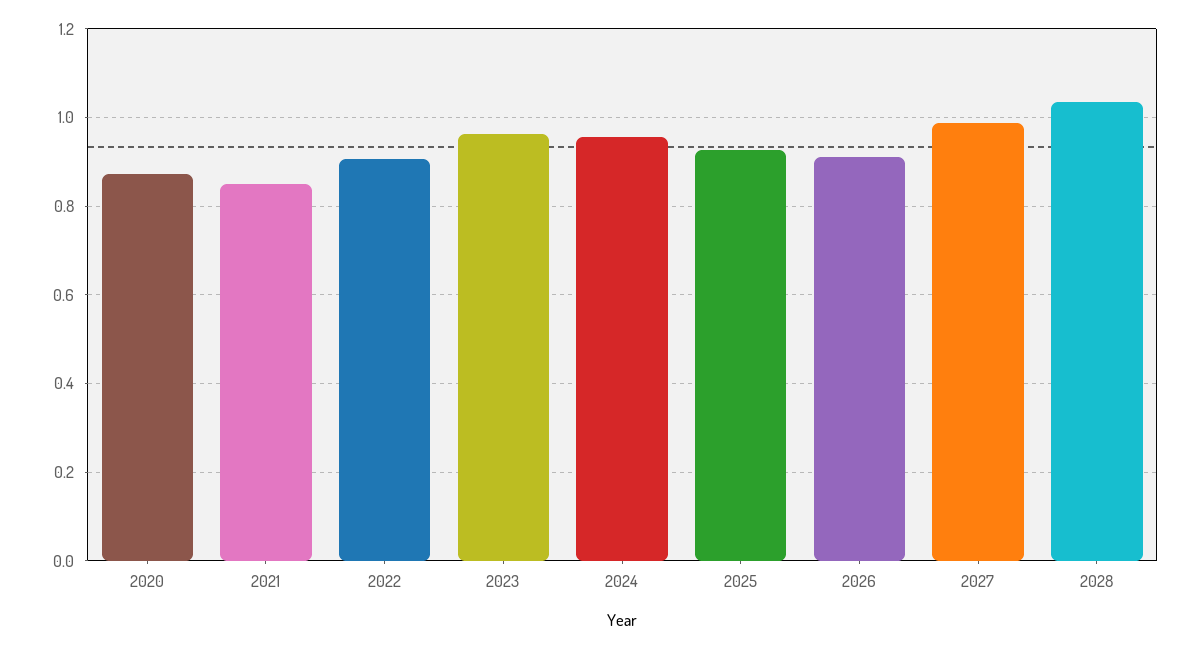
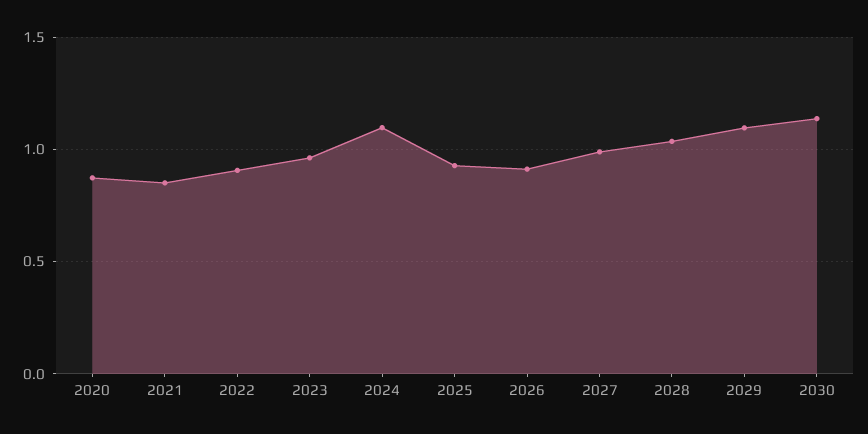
2024: 0.96 -> 1.1
2029: none -> 1.1
2030: none -> 1.15

